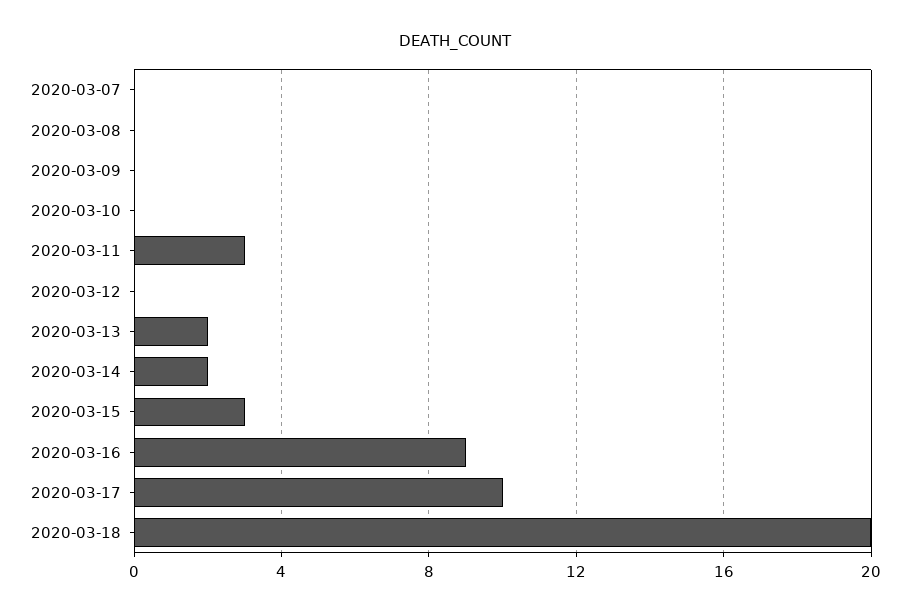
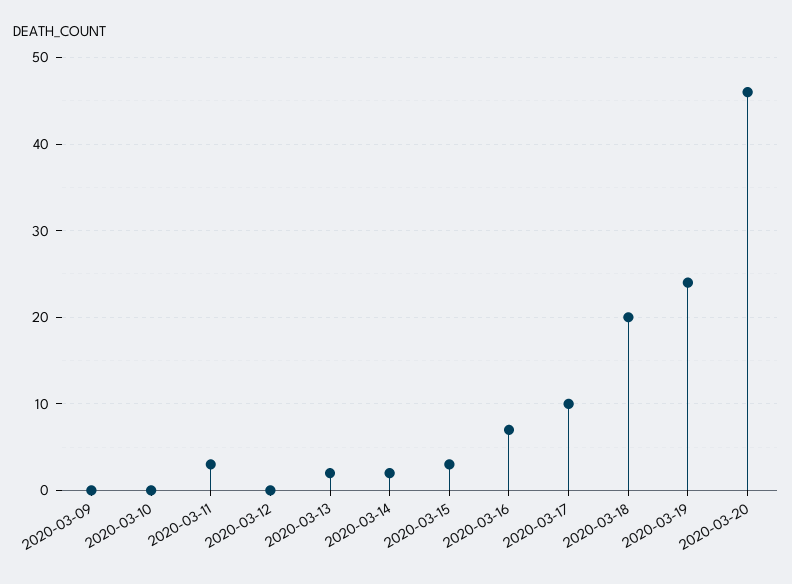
2020-03-07: 0 -> none
2020-03-08: 0 -> none
2020-03-16: 9 -> 7
2020-03-19: none -> 24
2020-03-20: none -> 46

